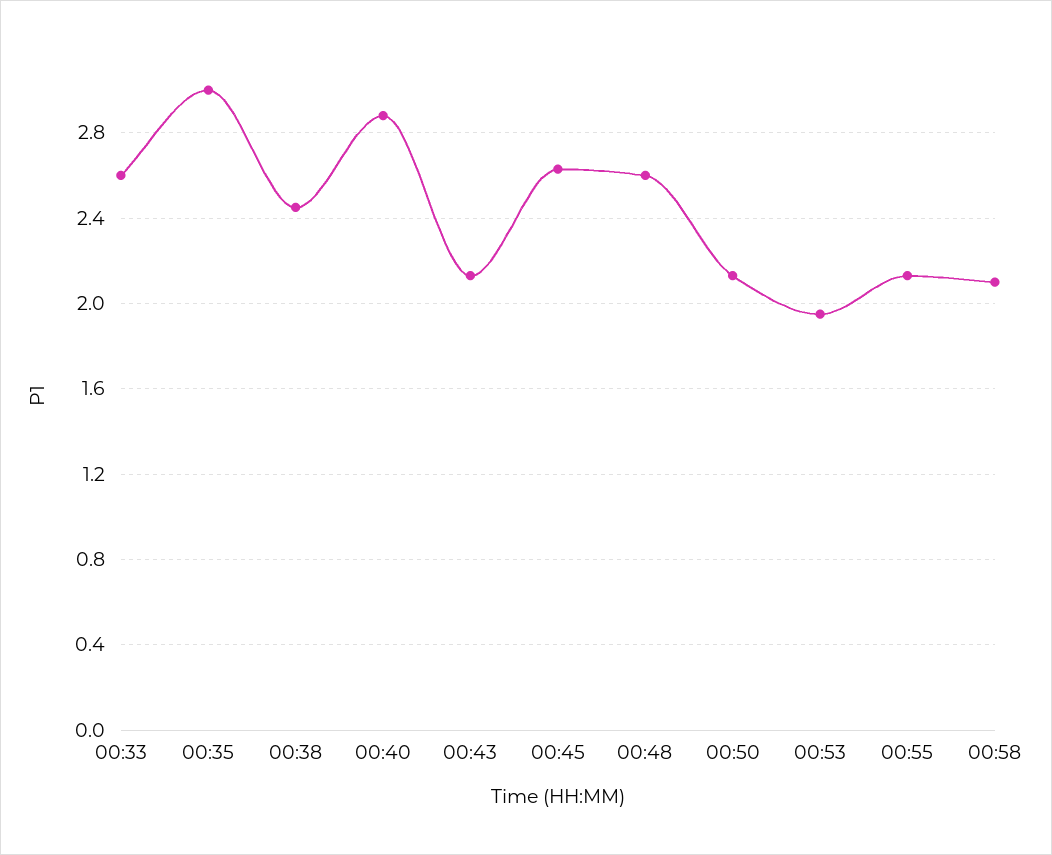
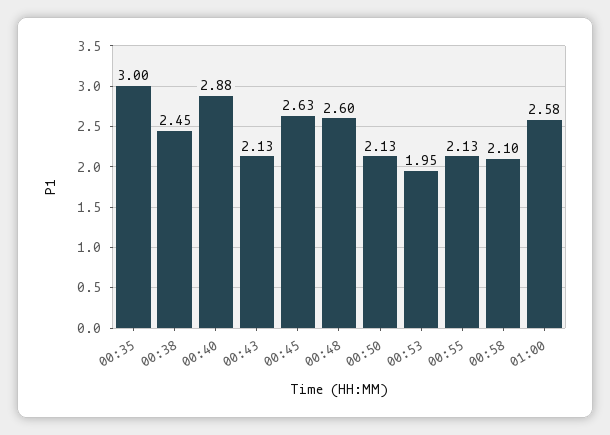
00:33: 2.6 -> none
01:00: none -> 2.58

